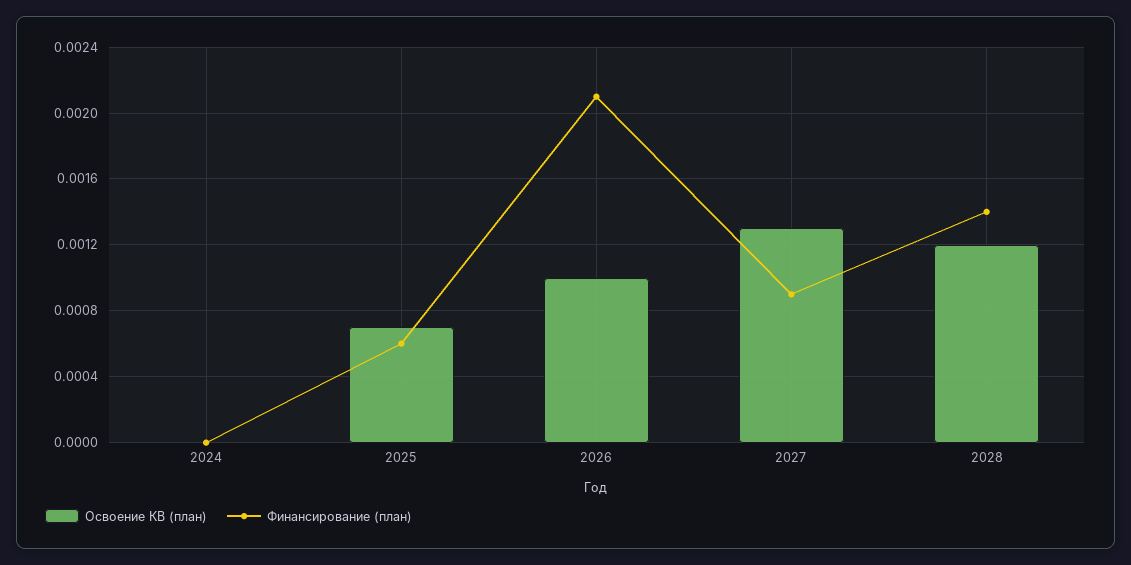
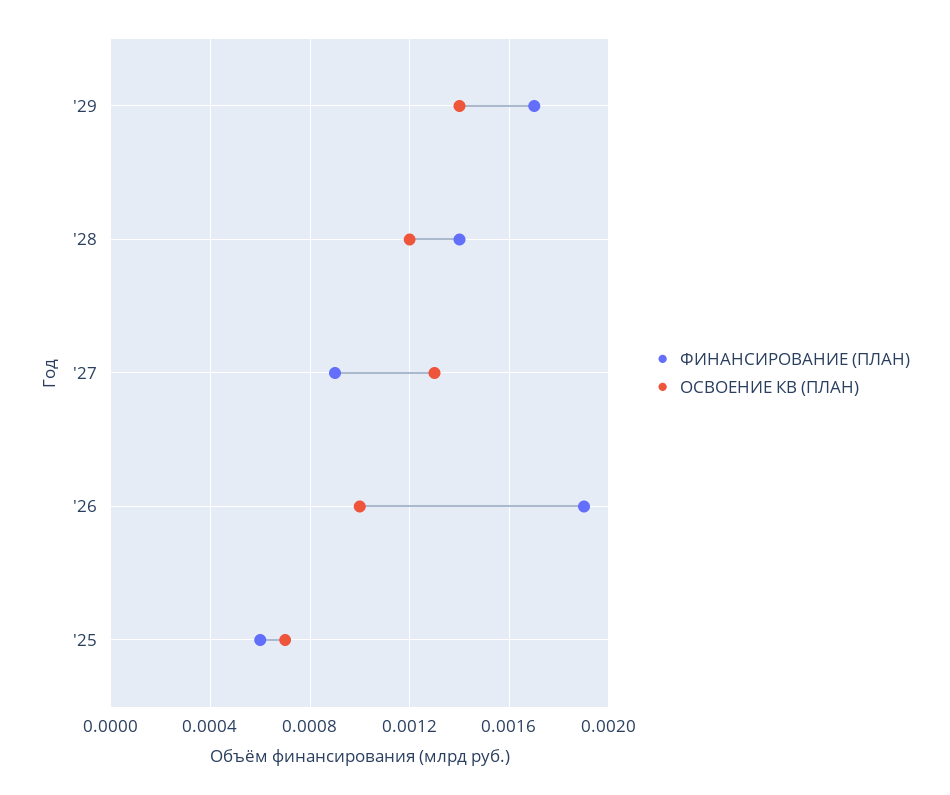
Освоение КВ (план), 2024: 0 -> none
Финансирование (план), 2024: 0 -> none
Финансирование (план), 2026: 0.0021 -> 0.0019
Финансирование (план), '29: none -> 0.0017
Освоение КВ (план), '29: none -> 0.0014

